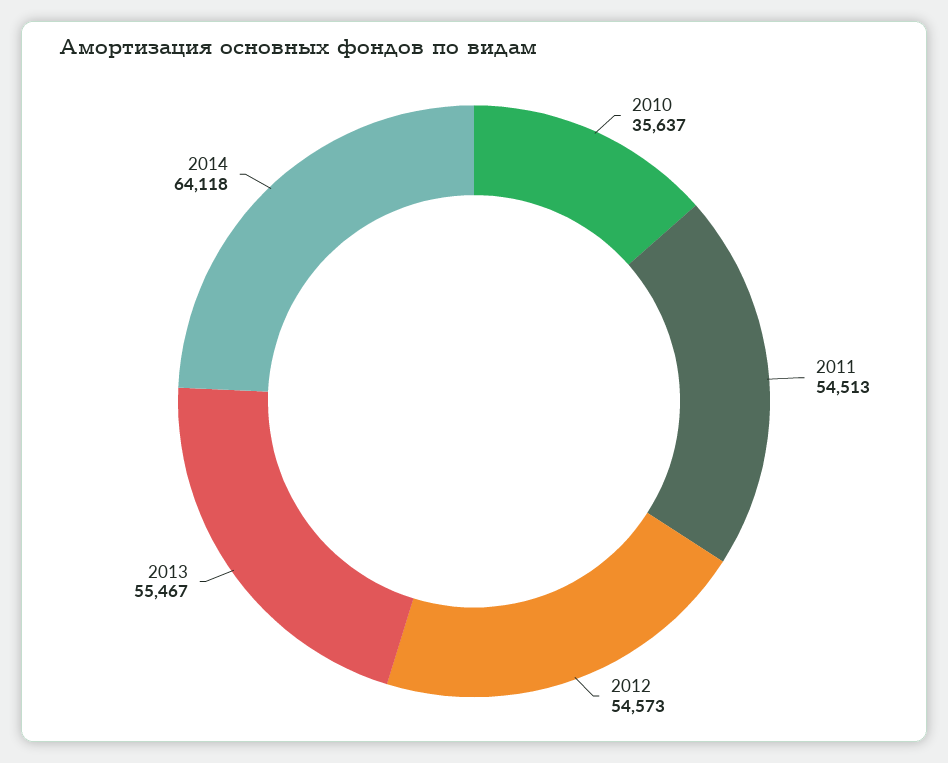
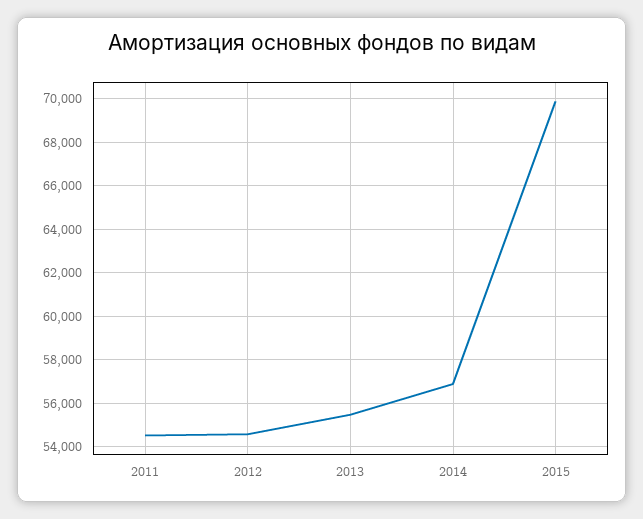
2010: 35637 -> none
2014: 64118 -> 57000
2015: none -> 70000

